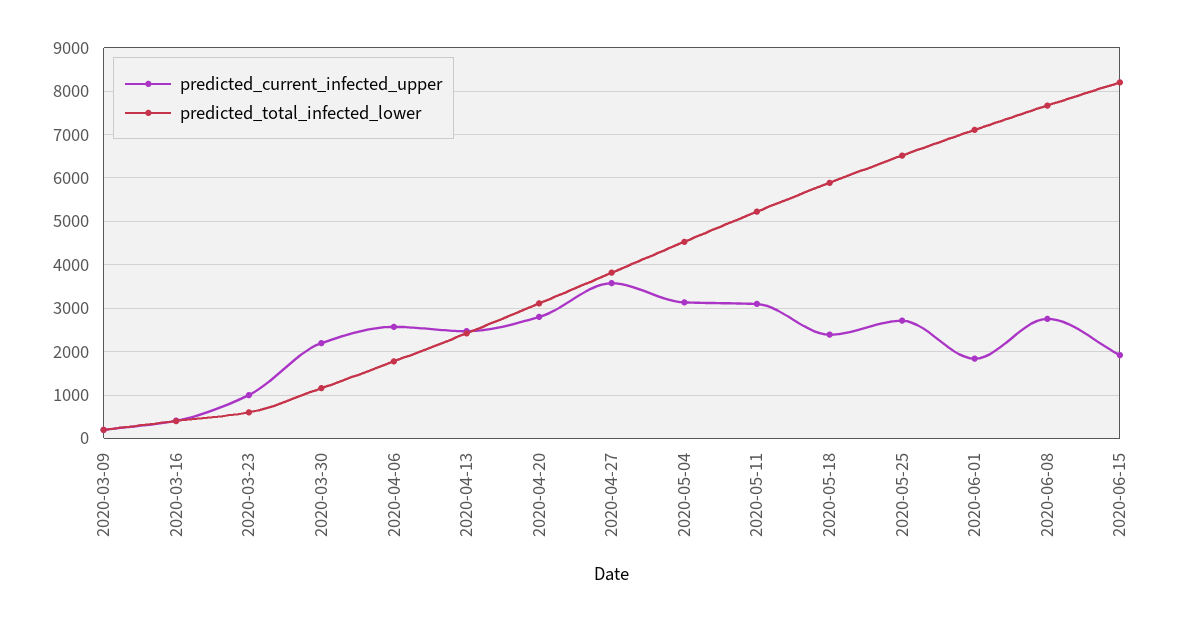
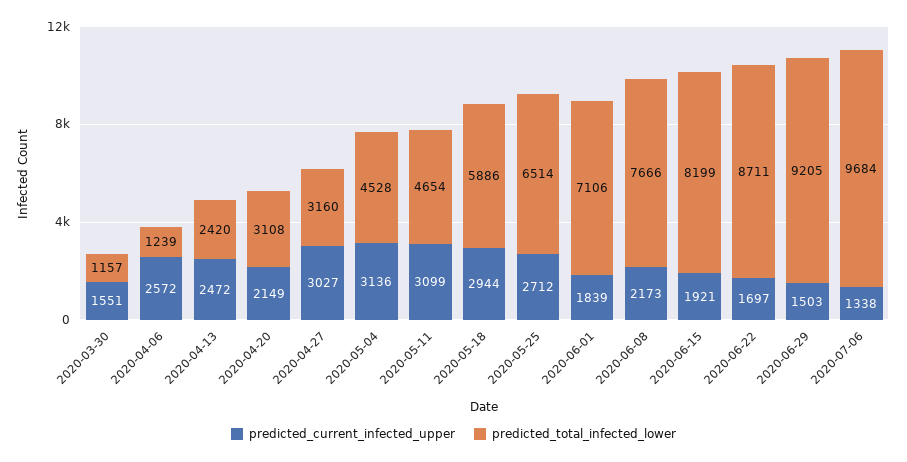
predicted_current_infected_upper, 2020-03-09: 200 -> none
predicted_total_infected_lower, 2020-03-09: 200 -> none
predicted_current_infected_upper, 2020-03-16: 400 -> none
predicted_total_infected_lower, 2020-03-16: 400 -> none
predicted_current_infected_upper, 2020-03-23: 1000 -> none
predicted_total_infected_lower, 2020-03-23: 600 -> none
predicted_current_infected_upper, 2020-03-30: 2200 -> 1551
predicted_total_infected_lower, 2020-04-06: 1800 -> 1239
predicted_current_infected_upper, 2020-04-20: 2800 -> 2149
predicted_current_infected_upper, 2020-04-27: 3600 -> 3027
predicted_total_infected_lower, 2020-04-27: 3800 -> 3160
predicted_total_infected_lower, 2020-05-11: 5200 -> 4654
predicted_current_infected_upper, 2020-05-18: 2400 -> 2944
predicted_current_infected_upper, 2020-06-08: 2800 -> 2173
predicted_current_infected_upper, 2020-06-22: none -> 1697
predicted_total_infected_lower, 2020-06-22: none -> 8711
predicted_current_infected_upper, 2020-06-29: none -> 1503
predicted_total_infected_lower, 2020-06-29: none -> 9205
predicted_current_infected_upper, 2020-07-06: none -> 1338
predicted_total_infected_lower, 2020-07-06: none -> 9684

